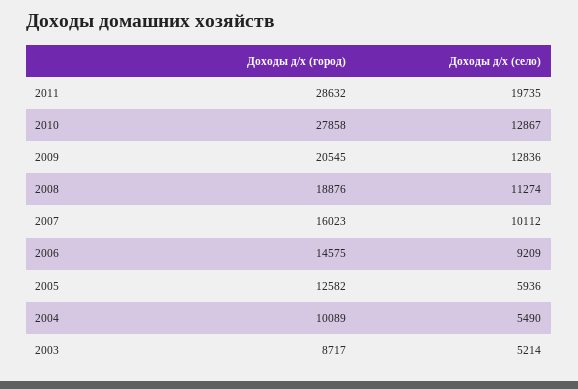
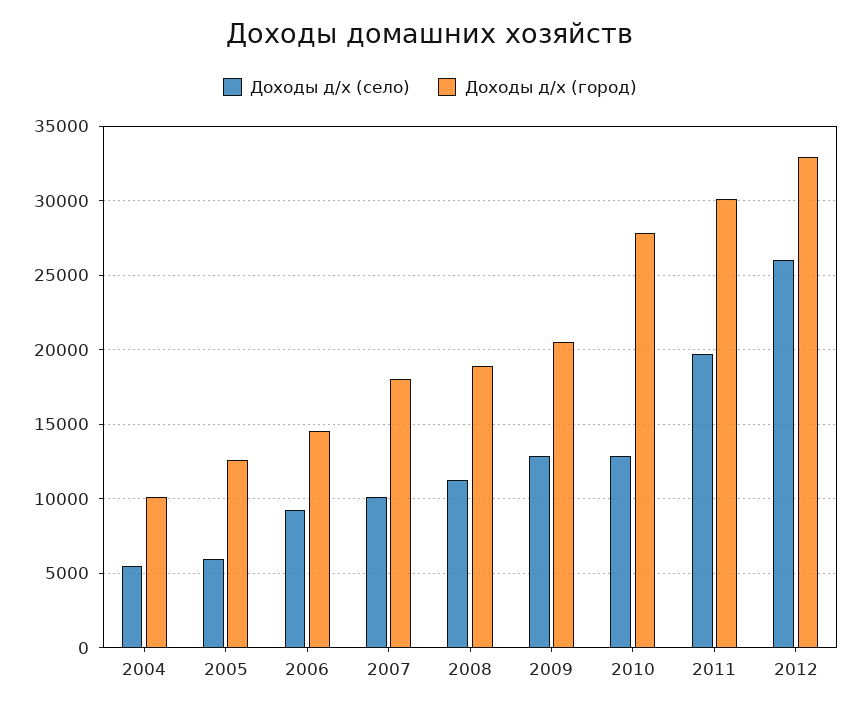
Доходы д/х (город), 2011: 28632 -> 30000
Доходы д/х (город), 2007: 16023 -> 18000
Доходы д/х (город), 2003: 8717 -> none
Доходы д/х (село), 2003: 5214 -> none
Доходы д/х (село), 2012: none -> 26000
Доходы д/х (город), 2012: none -> 33000

